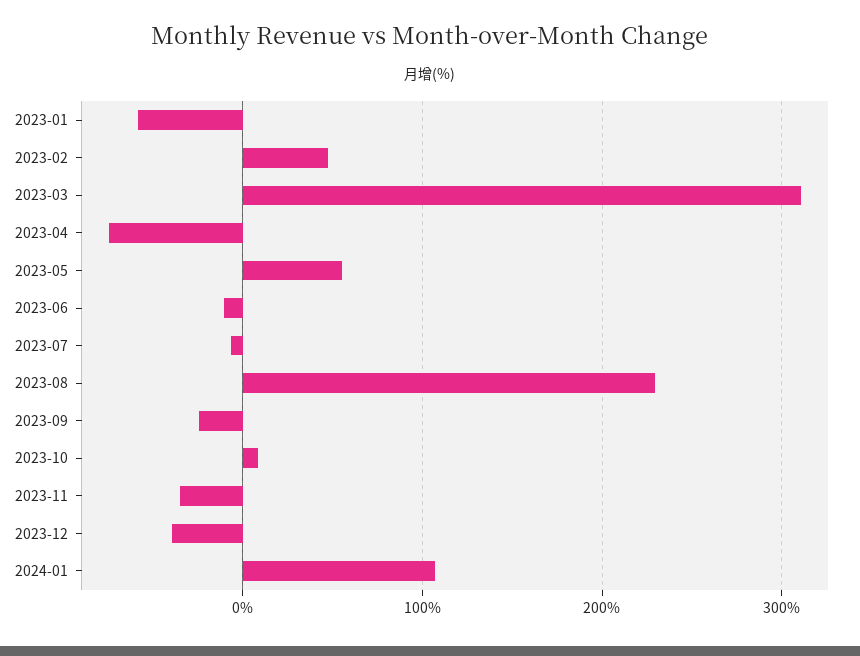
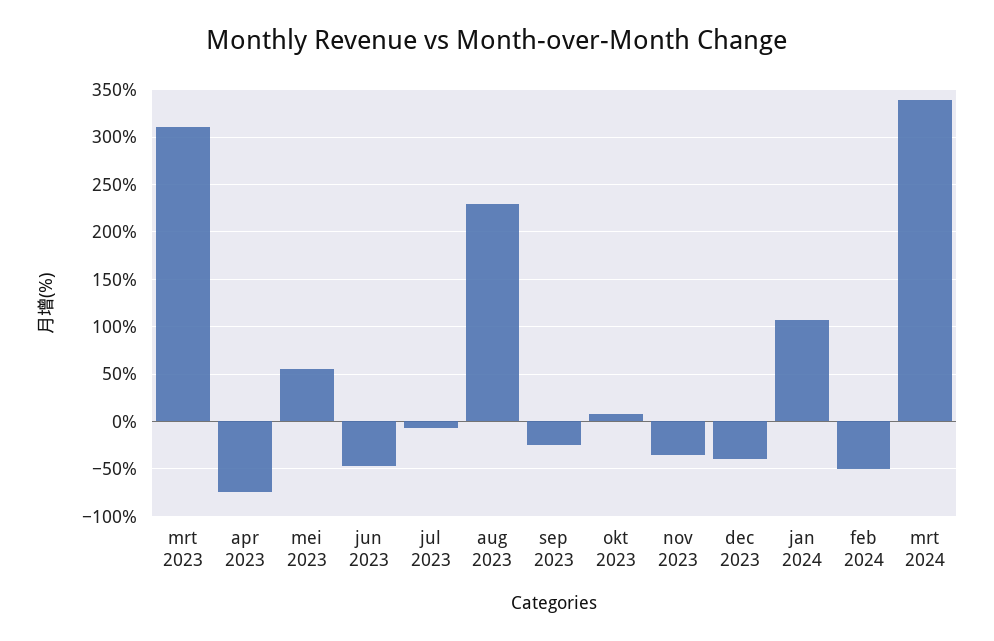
2023-01: -60 -> none
2023-02: 50 -> none
2023-06: -10 -> -50
feb 2024: none -> -50
mrt 2024: none -> 340

